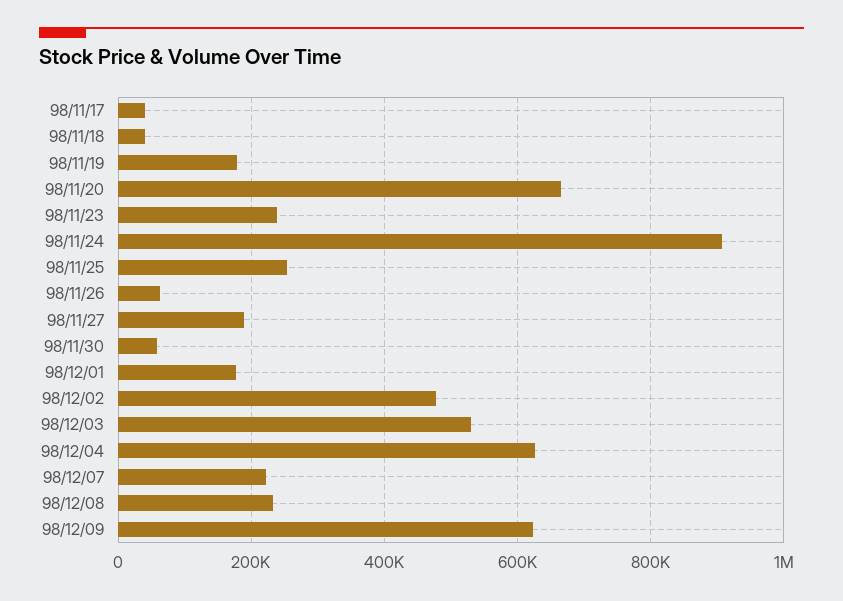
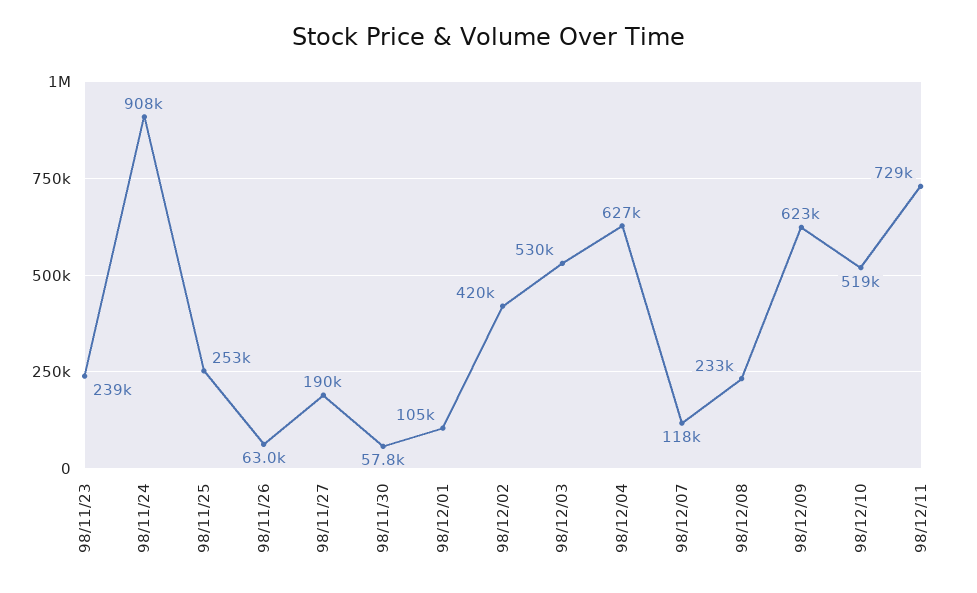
98/11/17: 40000 -> none
98/11/18: 40000 -> none
98/11/19: 180000 -> none
98/11/20: 660000 -> none
98/12/01: 180000 -> 105000
98/12/02: 480000 -> 420000
98/12/07: 220000 -> 118000
98/12/10: none -> 519000
98/12/11: none -> 729000

